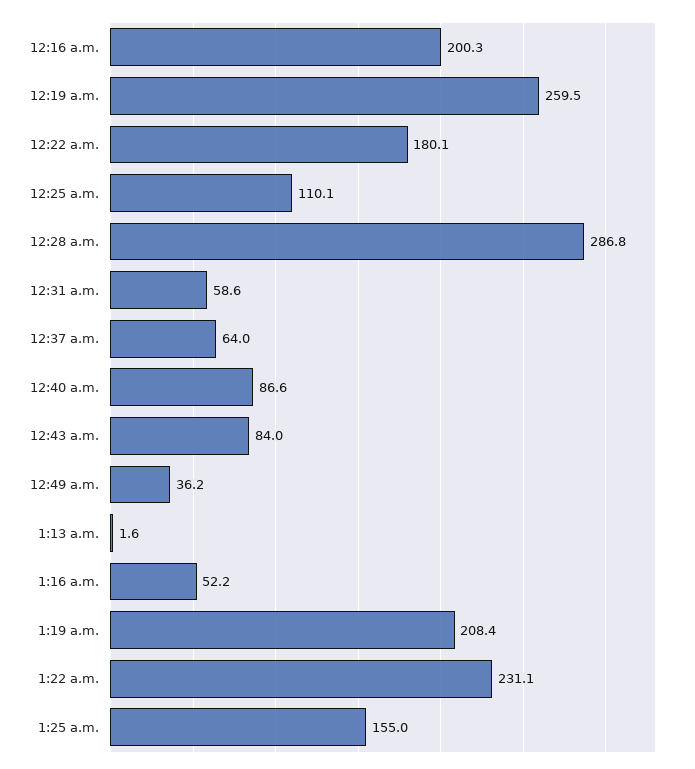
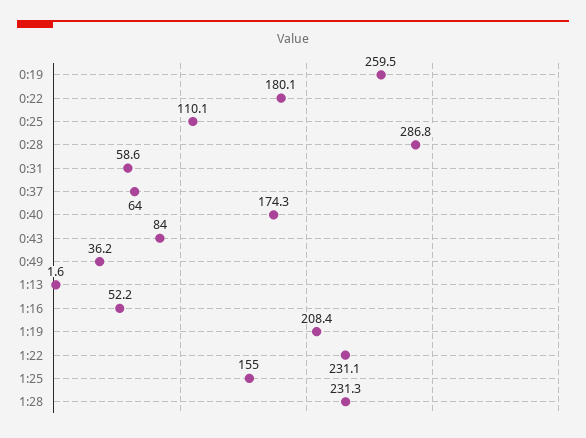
12:16 a.m.: 200.3 -> none
12:40 a.m.: 86.6 -> 174.3
1:28: none -> 231.3

